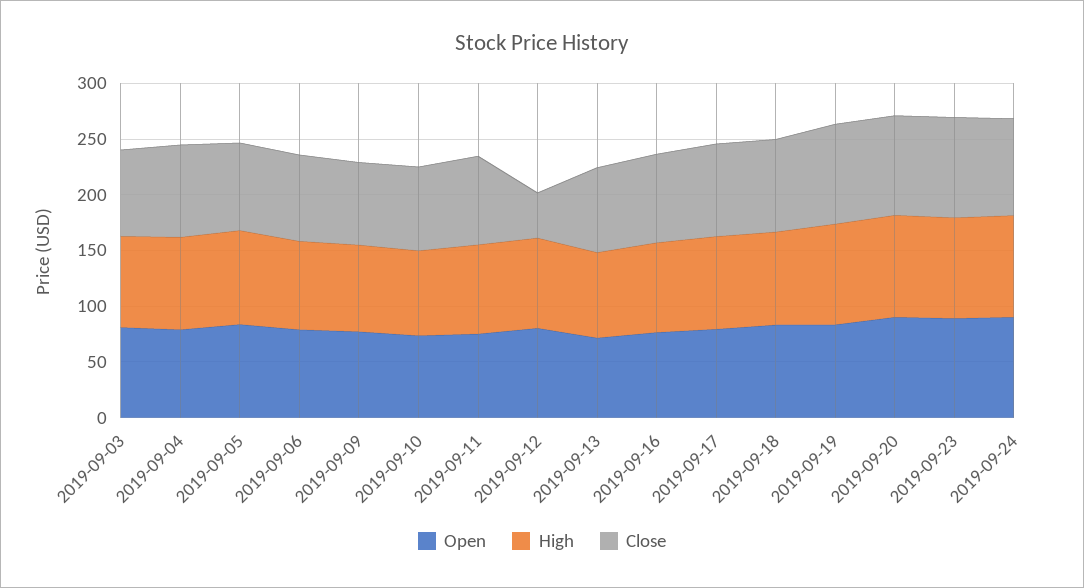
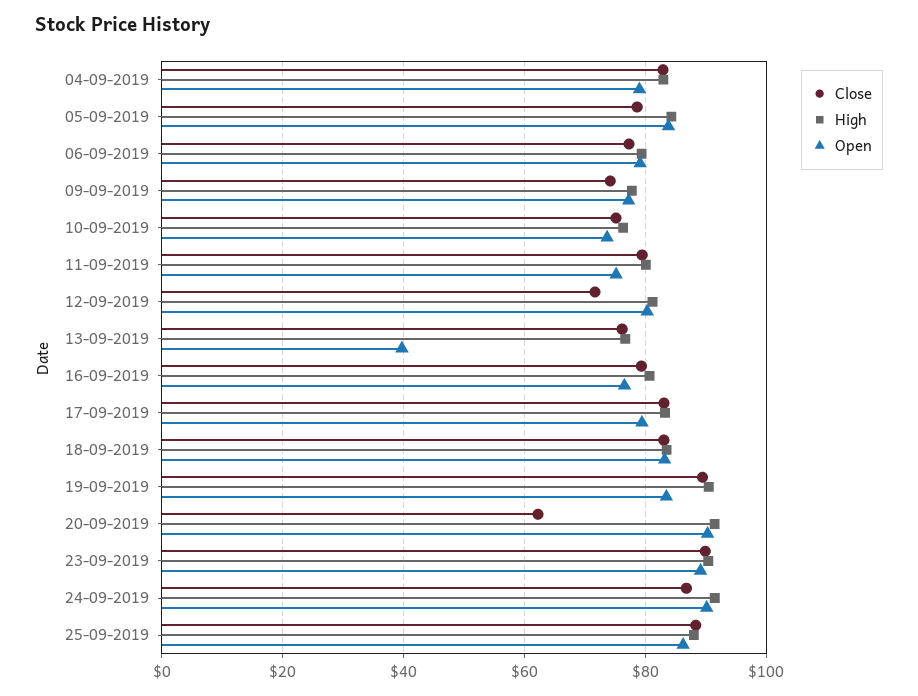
Open, 2019-09-03: 80 -> none
High, 2019-09-03: 80 -> none
Close, 2019-09-03: 80 -> none
Close, 2019-09-12: 40 -> 72
Open, 2019-09-13: 70 -> 40
Close, 2019-09-20: 90 -> 62
Close, 25-09-2019: none -> 88
High, 25-09-2019: none -> 88
Open, 25-09-2019: none -> 86

